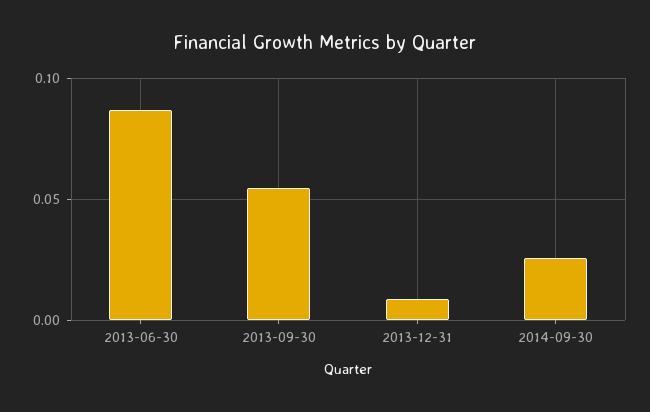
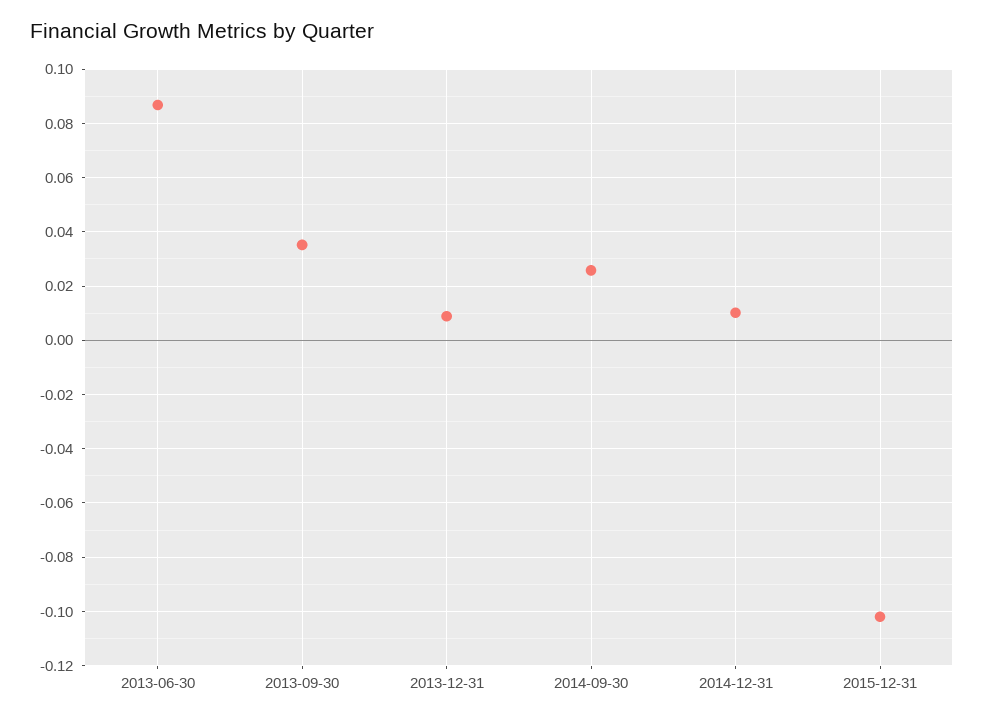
2013-09-30: 0.055 -> 0.035
2014-12-31: none -> 0.01
2015-12-31: none -> -0.1025

